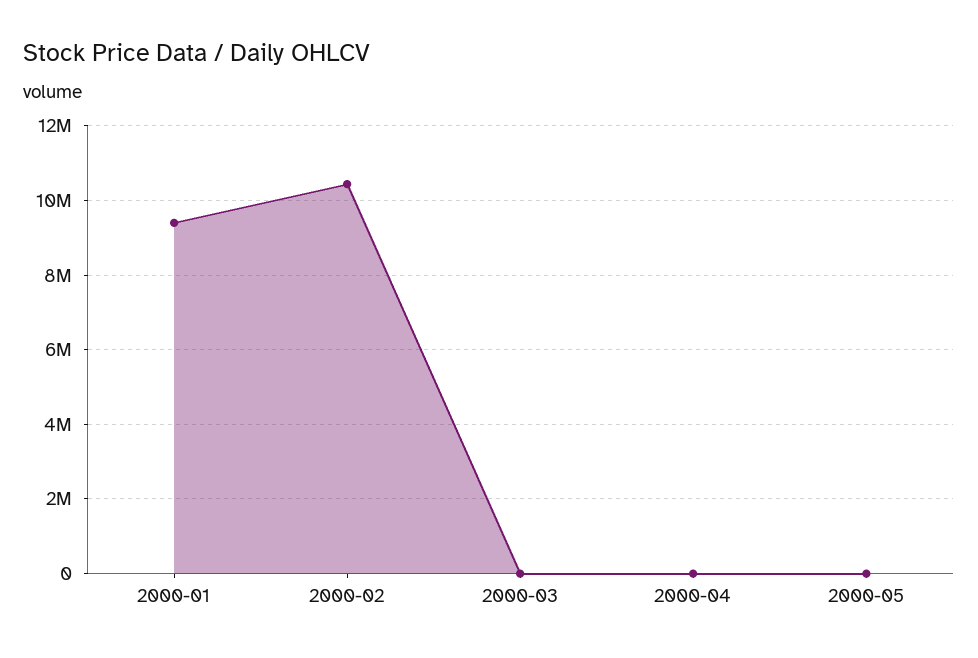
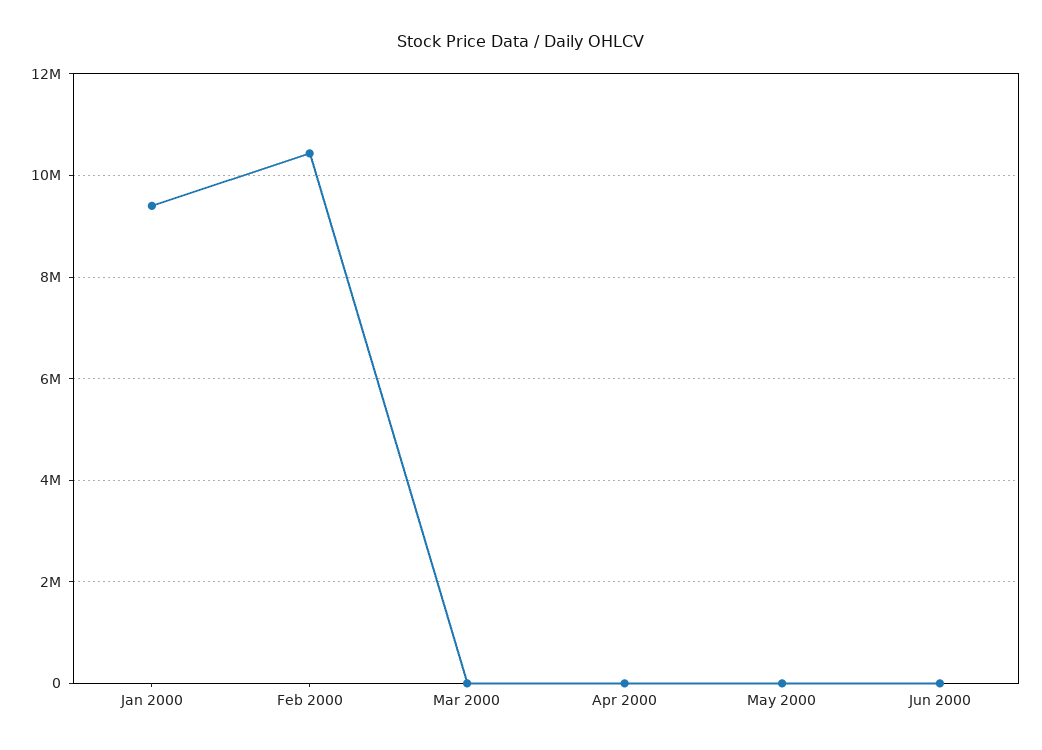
Jun 2000: none -> 0

